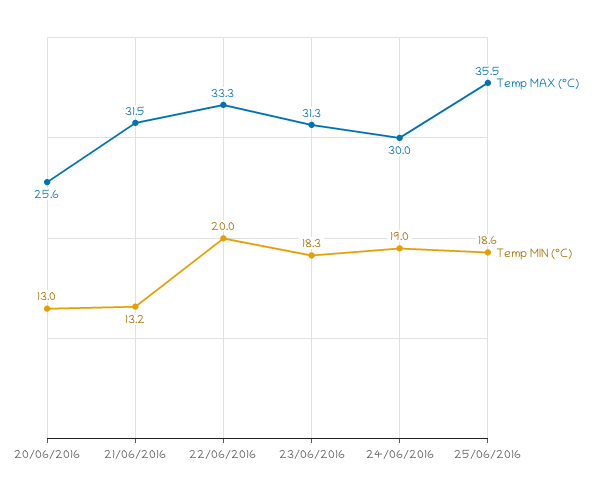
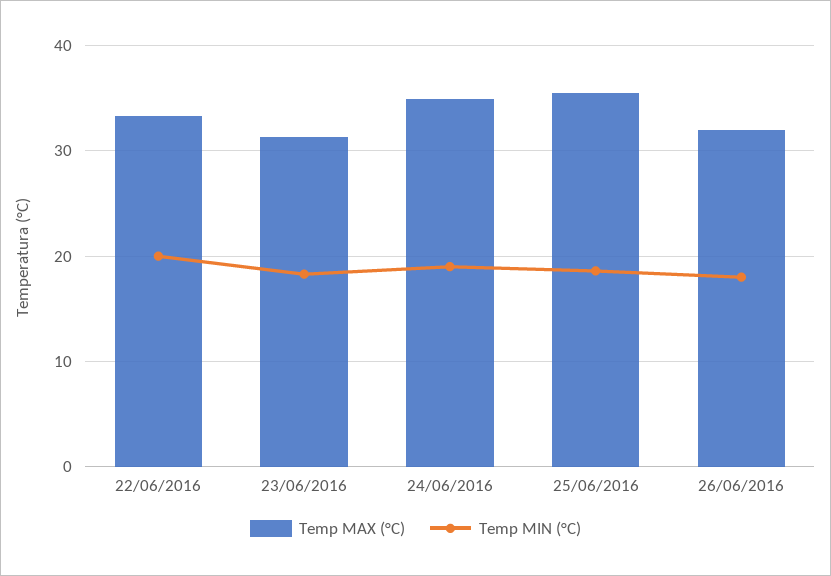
Temp MAX (°C), 20/06/2016: 25.6 -> none
Temp MIN (°C), 20/06/2016: 13 -> none
Temp MAX (°C), 21/06/2016: 31.5 -> none
Temp MIN (°C), 21/06/2016: 13.2 -> none
Temp MAX (°C), 24/06/2016: 30 -> 35
Temp MAX (°C), 26/06/2016: none -> 32
Temp MIN (°C), 26/06/2016: none -> 18

